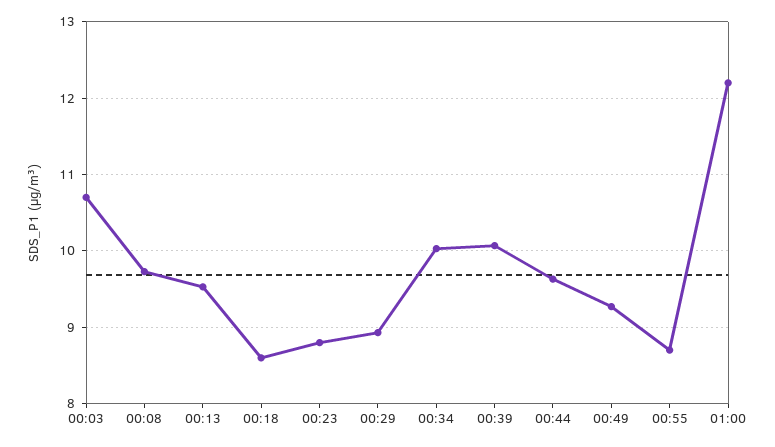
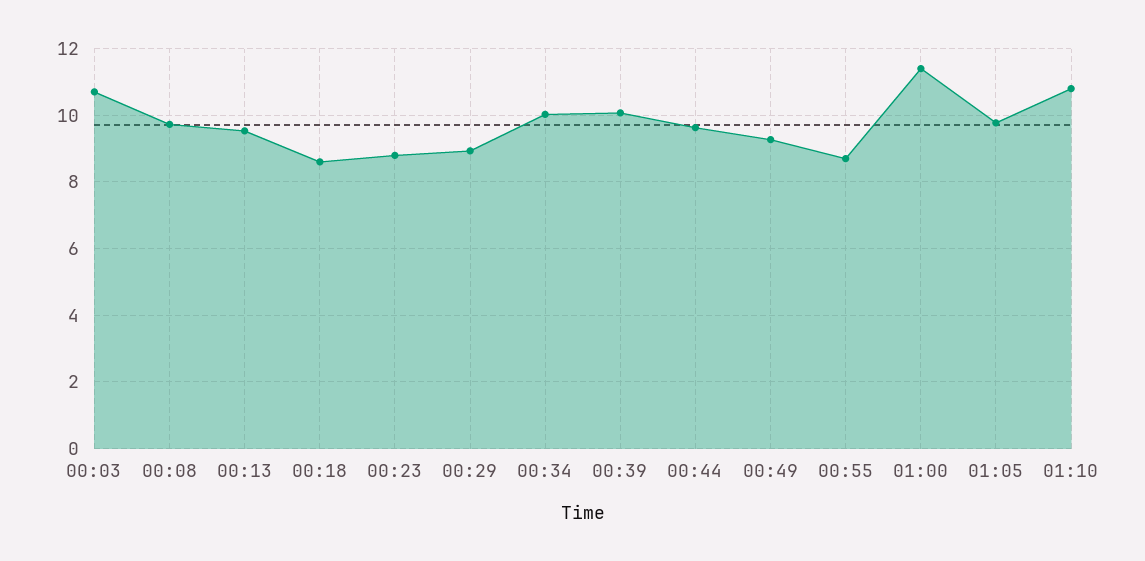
01:00: 12.2 -> 11.4
01:05: none -> 9.8
01:10: none -> 10.8

